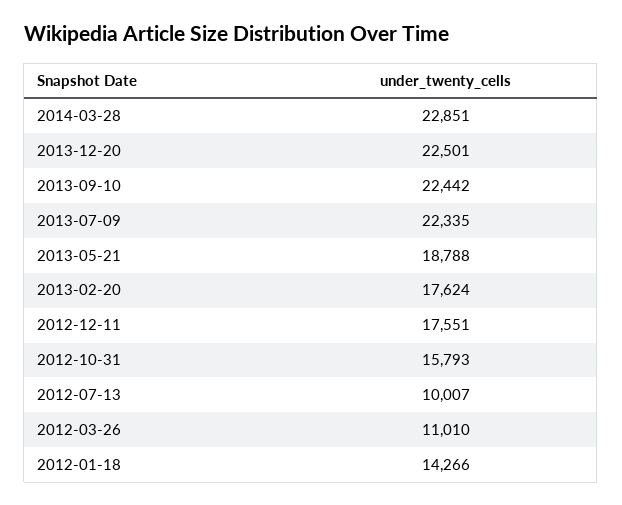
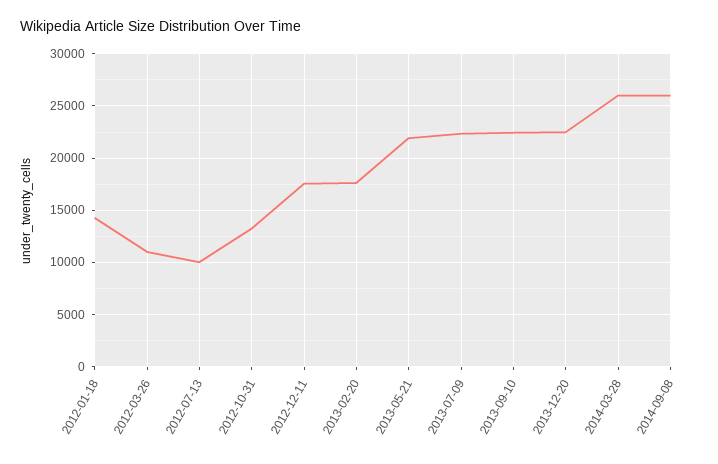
2014-03-28: 22851 -> 26000
2013-05-21: 18788 -> 22000
2012-10-31: 15793 -> 13000
2014-09-08: none -> 26000

